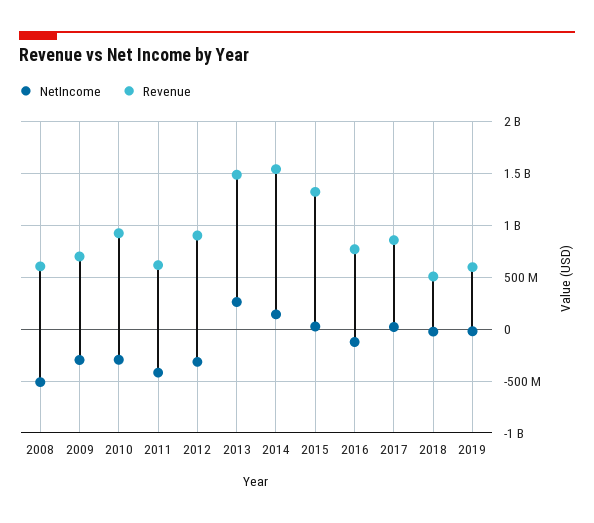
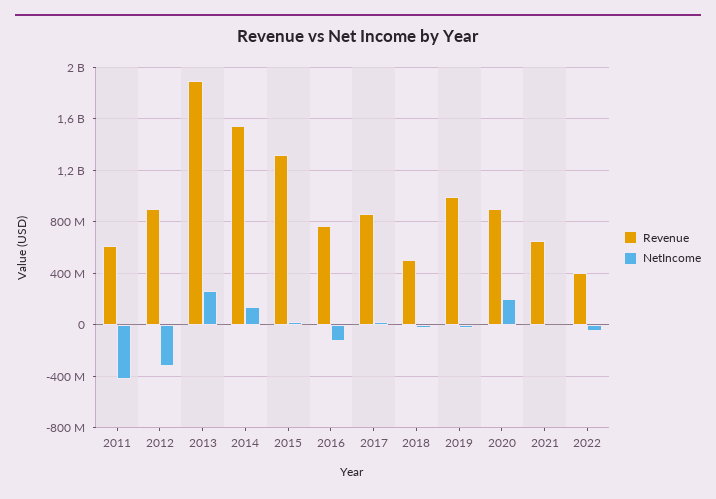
NetIncome, 2008: -500000000 -> none
Revenue, 2008: 600000000 -> none
NetIncome, 2009: -300000000 -> none
Revenue, 2009: 700000000 -> none
NetIncome, 2010: -300000000 -> none
Revenue, 2010: 900000000 -> none
Revenue, 2013: 1500000000 -> 1900000000
Revenue, 2019: 600000000 -> 1000000000
Revenue, 2020: none -> 900000000
NetIncome, 2020: none -> 200000000
Revenue, 2021: none -> 650000000
NetIncome, 2021: none -> 0
Revenue, 2022: none -> 400000000
NetIncome, 2022: none -> -50000000

